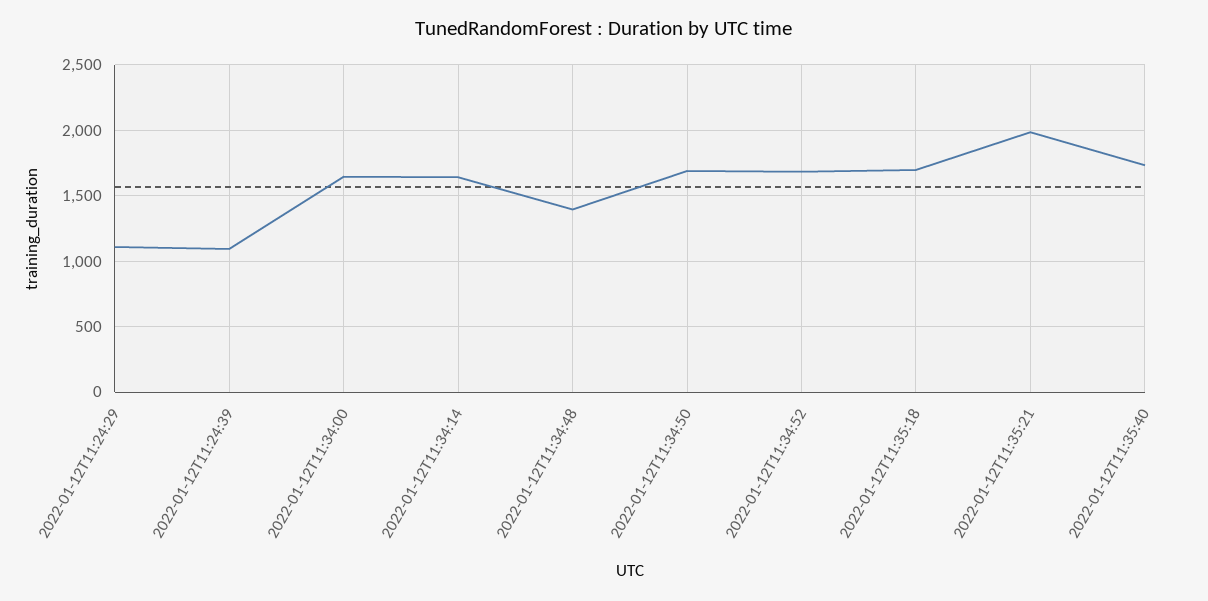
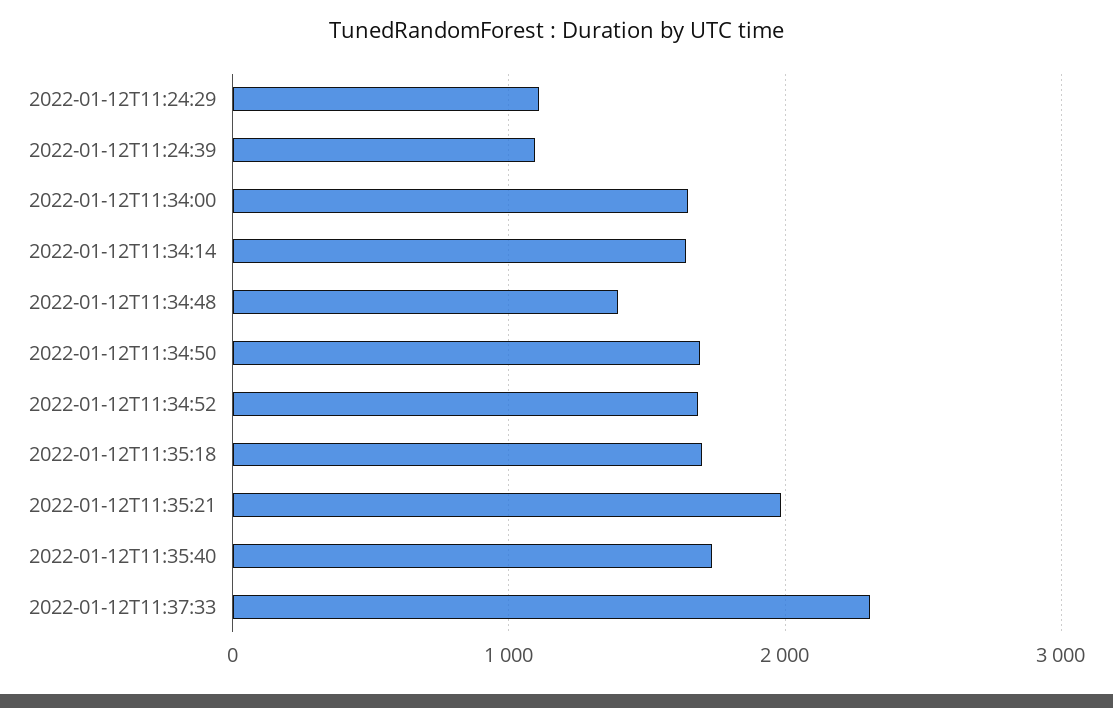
2022-01-12T11:37:33: none -> 2300

